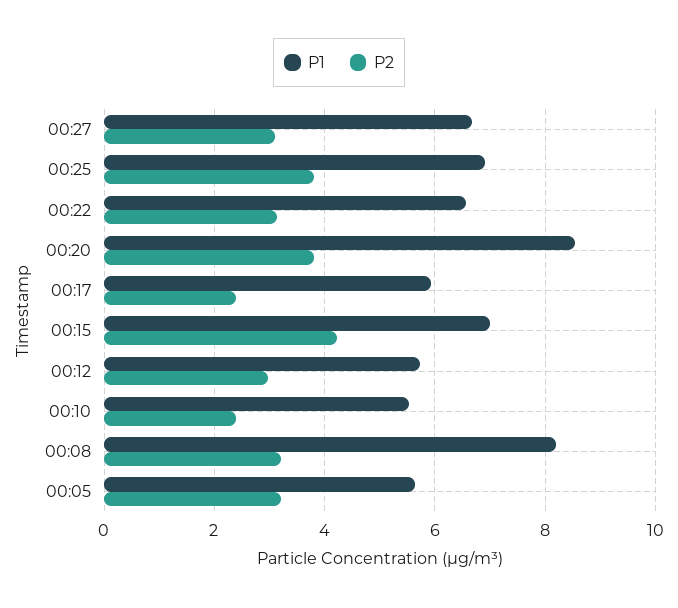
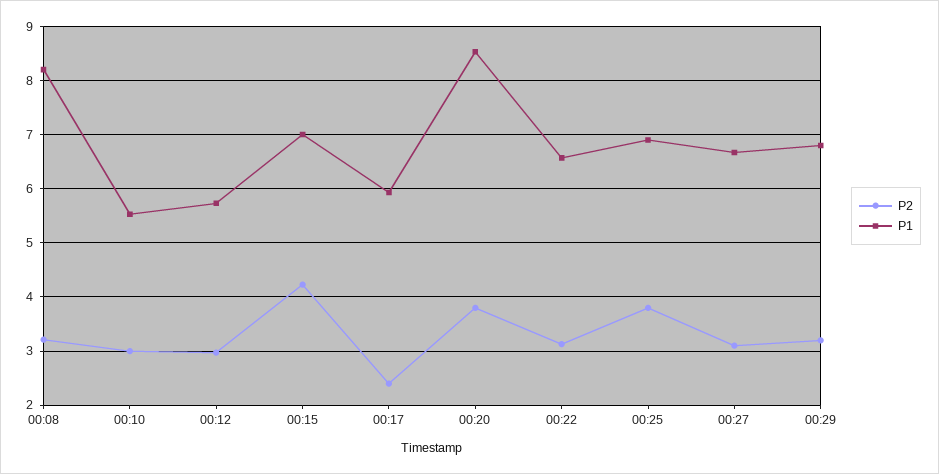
P2, 00:10: 2.4 -> 3
P1, 00:05: 5.6 -> none
P2, 00:05: 3.2 -> none
P2, 00:29: none -> 3.2
P1, 00:29: none -> 6.8

